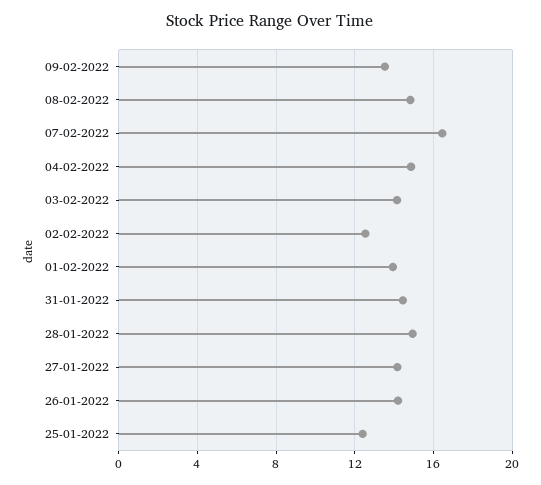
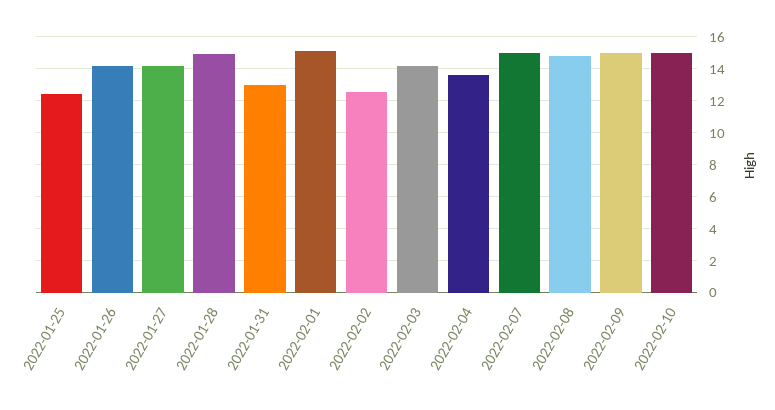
09-02-2022: 13.5 -> 15
07-02-2022: 16.5 -> 15
04-02-2022: 15 -> 13.5
01-02-2022: 14 -> 15
31-01-2022: 14.5 -> 13
2022-02-10: none -> 15

